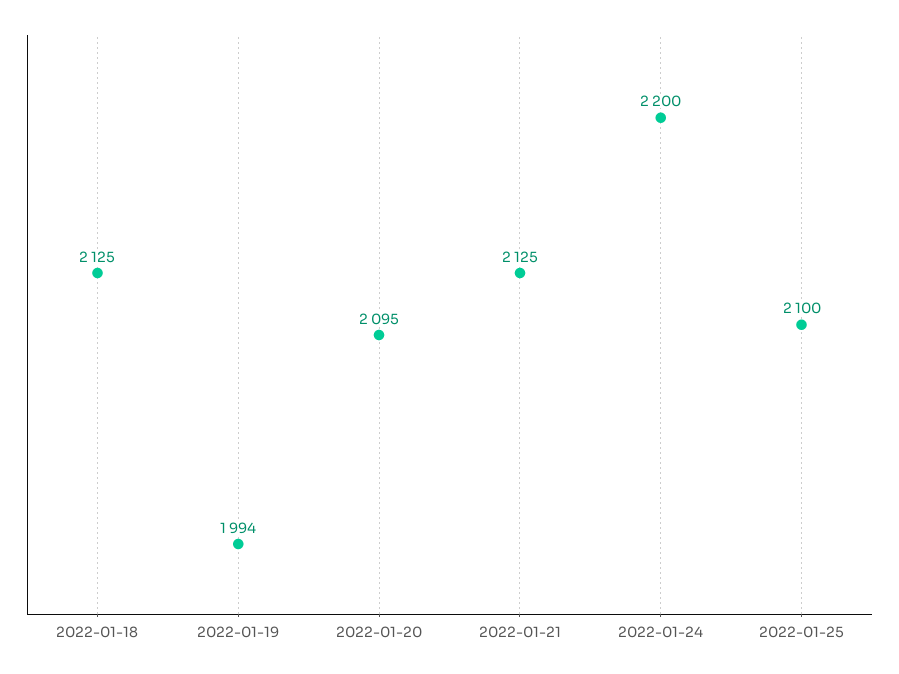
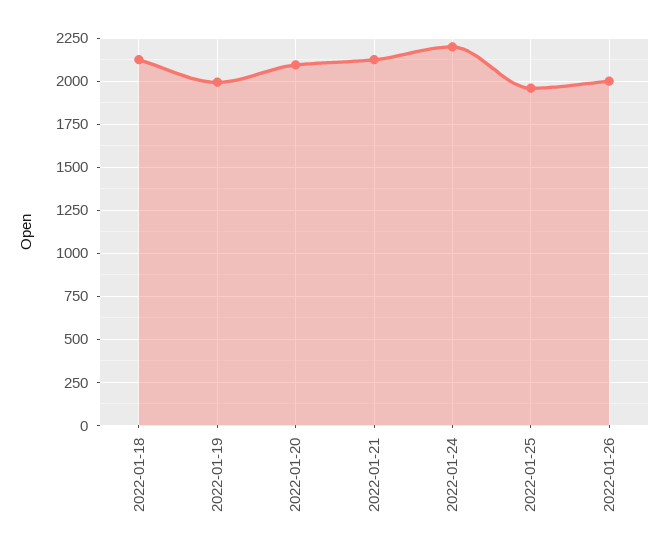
2022-01-25: 2100 -> 1950
2022-01-26: none -> 2000

